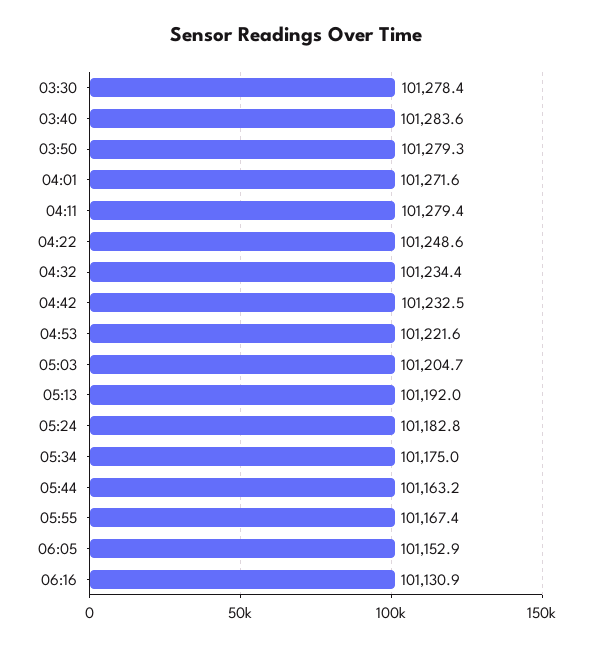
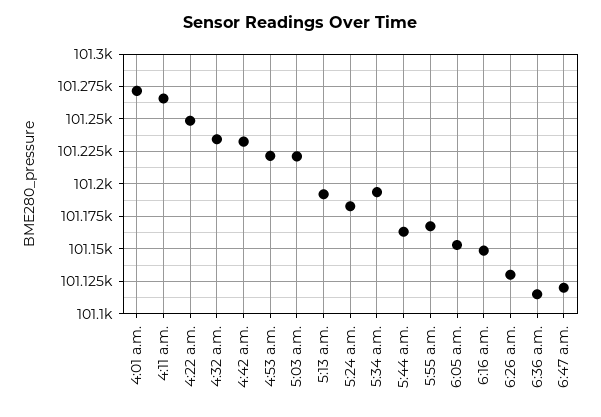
03:30: 101278.4 -> none
03:40: 101283.6 -> none
03:50: 101279.3 -> none
04:11: 101279.4 -> 101265
05:03: 101204.7 -> 101220
05:34: 101175 -> 101195
06:16: 101130.9 -> 101150
6:26 a.m.: none -> 101130
6:36 a.m.: none -> 101115
6:47 a.m.: none -> 101120

